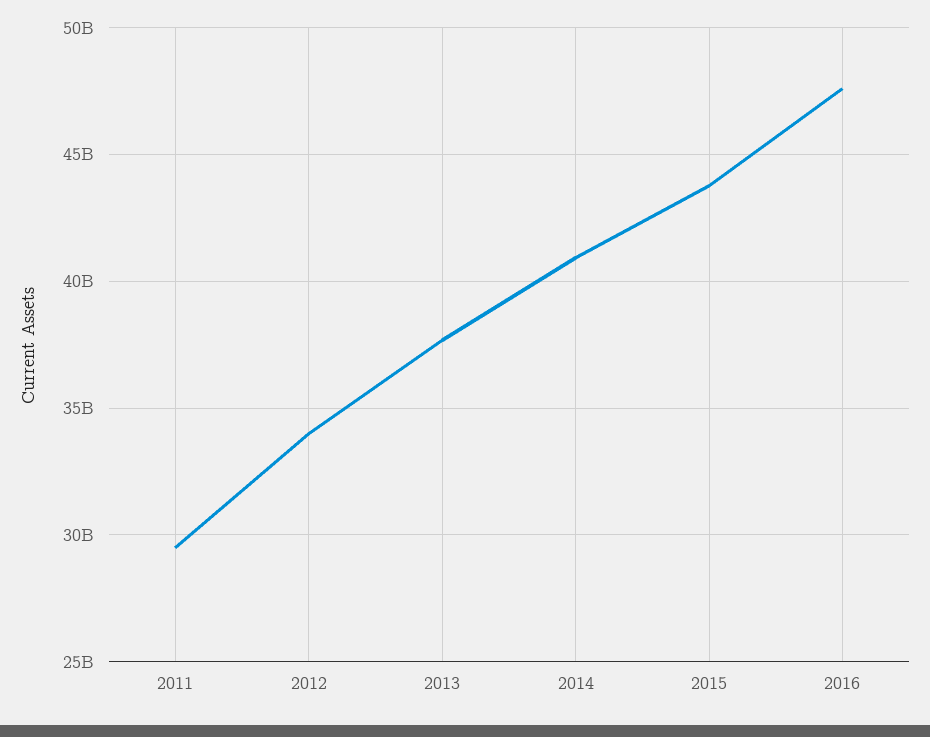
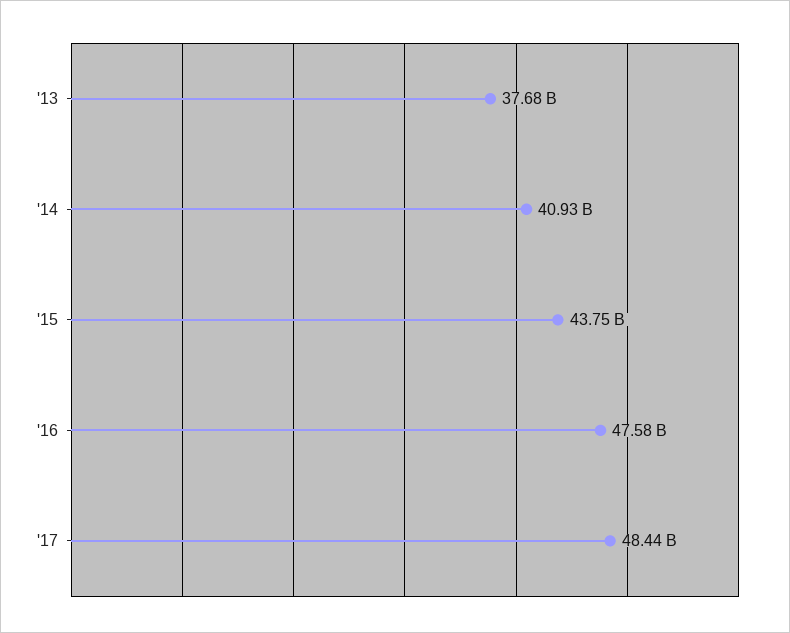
2011: 29500000000 -> none
2012: 34000000000 -> none
'17: none -> 48440000000

